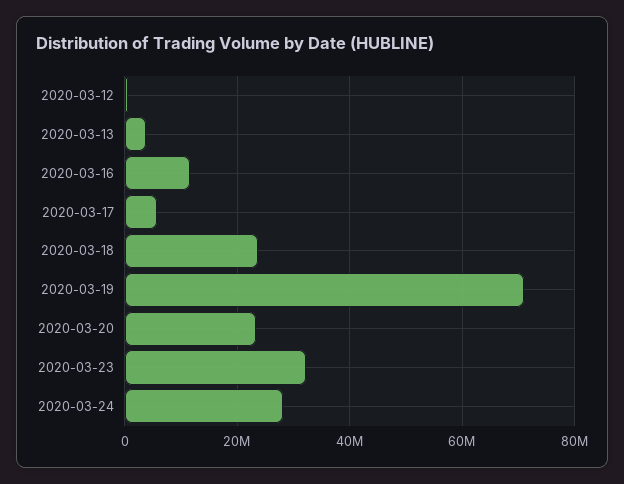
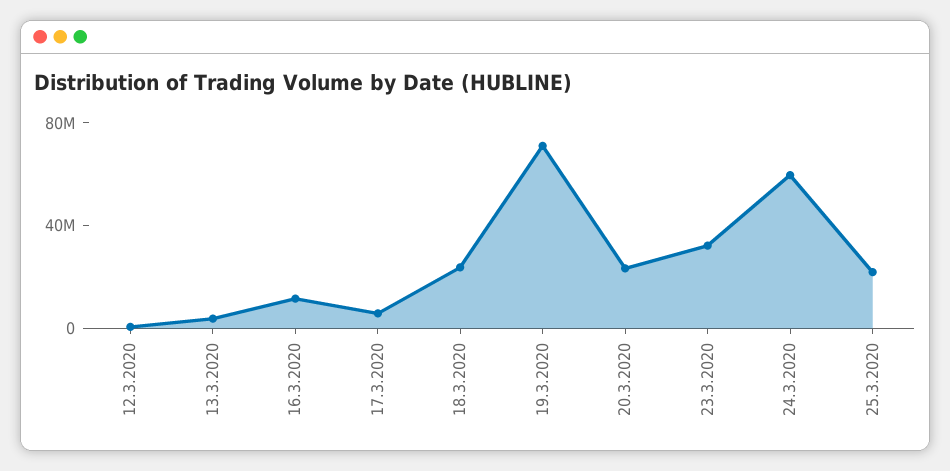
2020-03-24: 28000000 -> 60000000
25.3.2020: none -> 20000000

